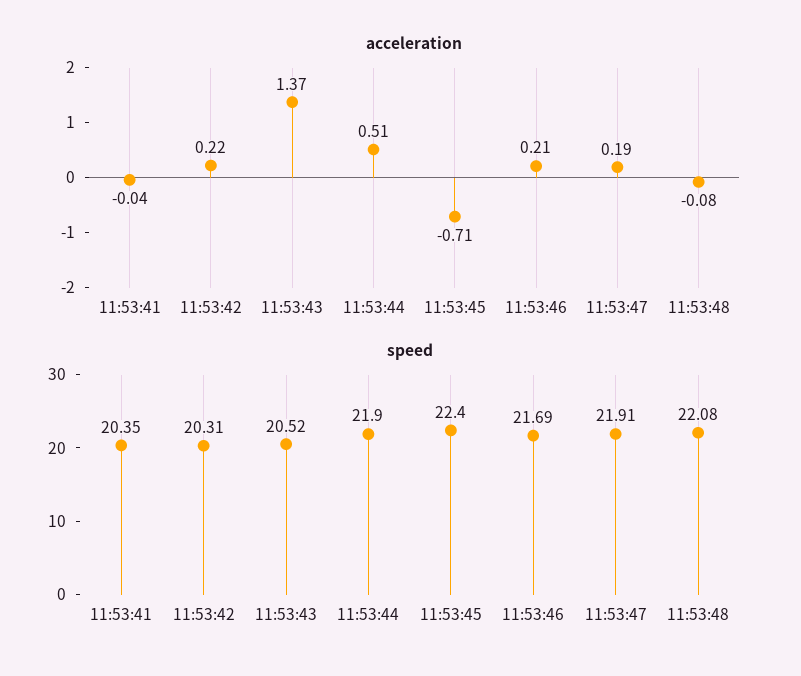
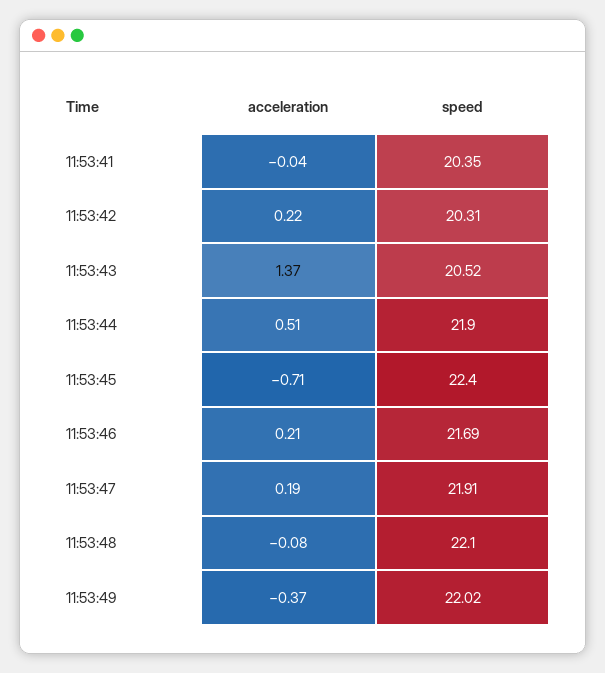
speed, 11:53:48: 22.08 -> 22.1
acceleration, 11:53:49: none -> -0.37
speed, 11:53:49: none -> 22.02

